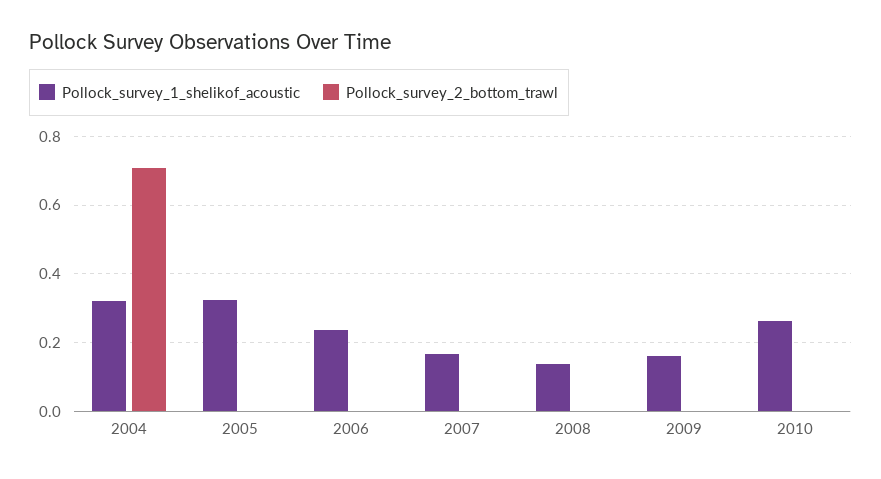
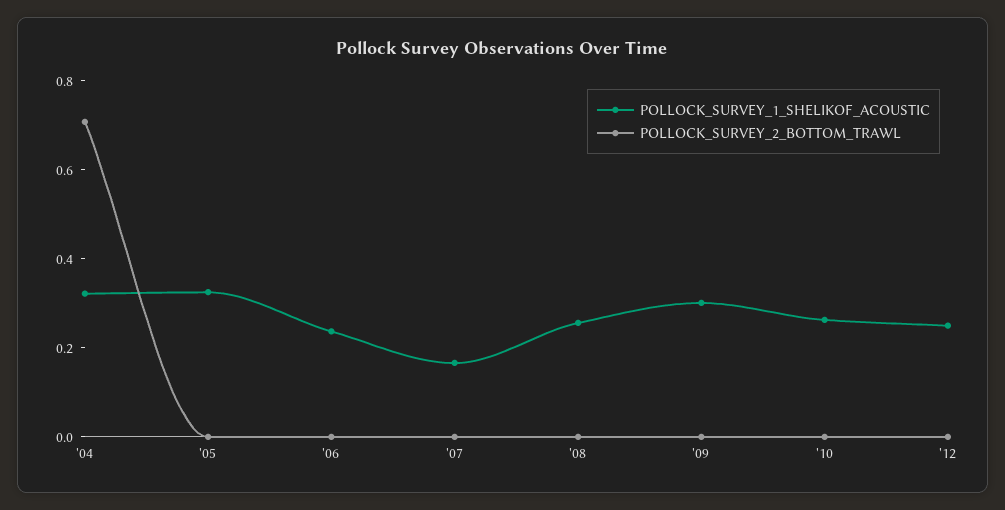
Pollock_survey_1_shelikof_acoustic, 2008: 0.14 -> 0.25
Pollock_survey_1_shelikof_acoustic, 2009: 0.16 -> 0.3
Pollock_survey_1_shelikof_acoustic, '12: none -> 0.25
Pollock_survey_2_bottom_trawl, '12: none -> 0

